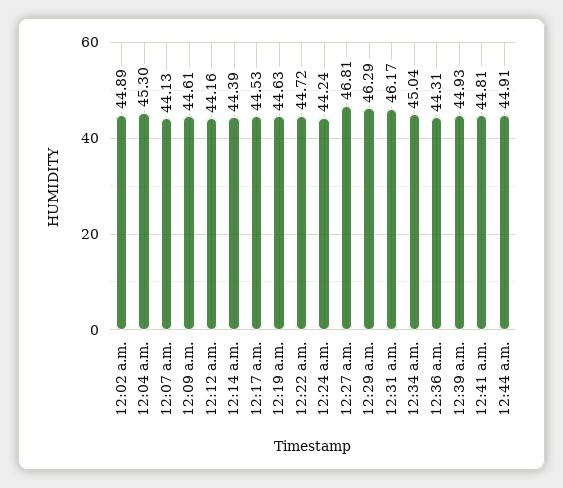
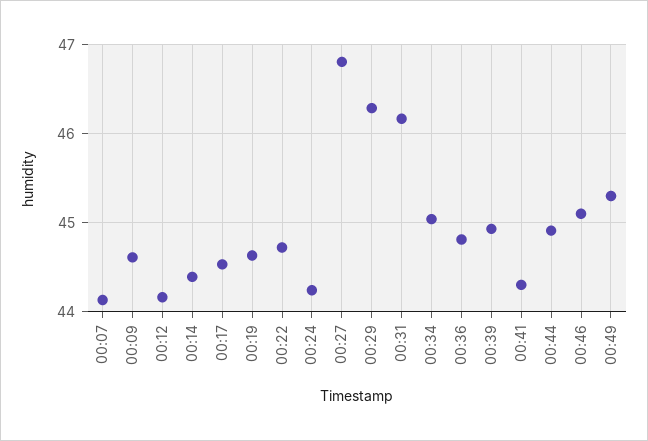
12:02 a.m.: 44.89 -> none
12:04 a.m.: 45.3 -> none
12:36 a.m.: 44.31 -> 44.8
12:41 a.m.: 44.81 -> 44.3
00:46: none -> 45.1
00:49: none -> 45.3

